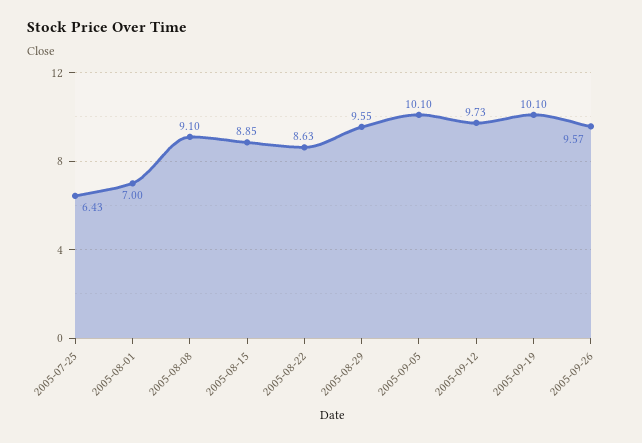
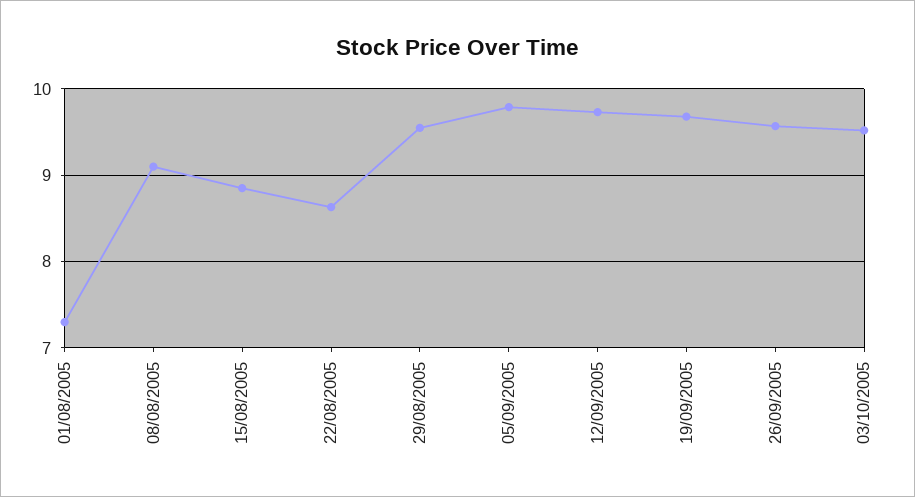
2005-07-25: 6.43 -> none
2005-08-01: 7 -> 7.3
2005-09-05: 10.1 -> 9.8
2005-09-19: 10.1 -> 9.7
03/10/2005: none -> 9.5

